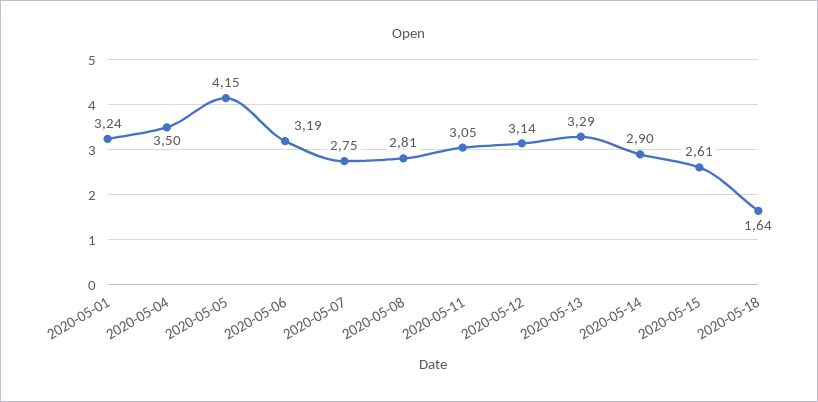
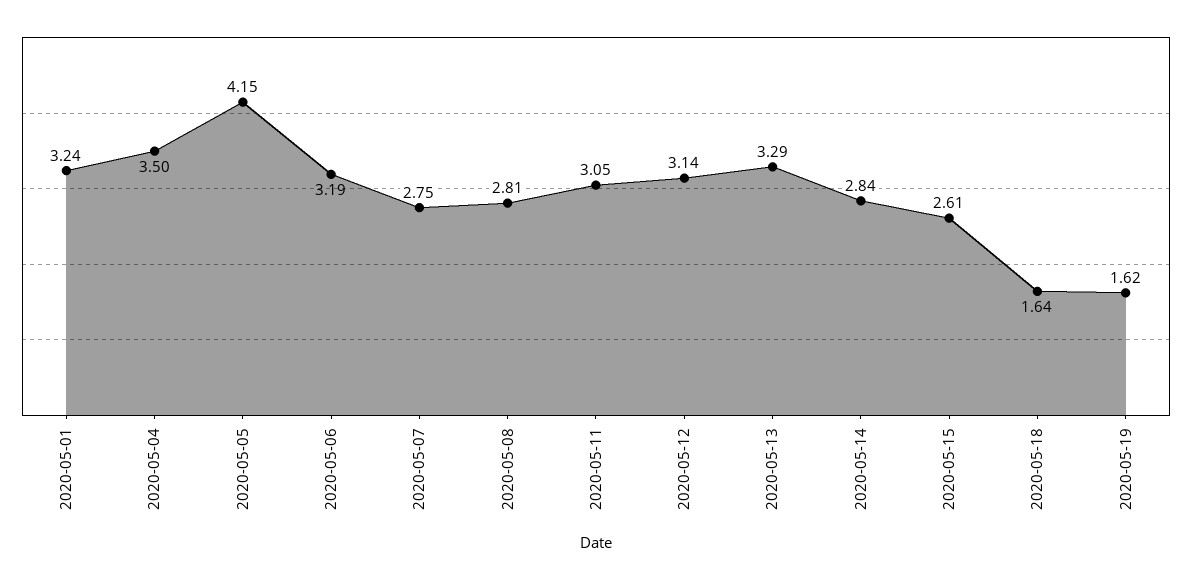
2020-05-14: 2.9 -> 2.84
2020-05-19: none -> 1.62

